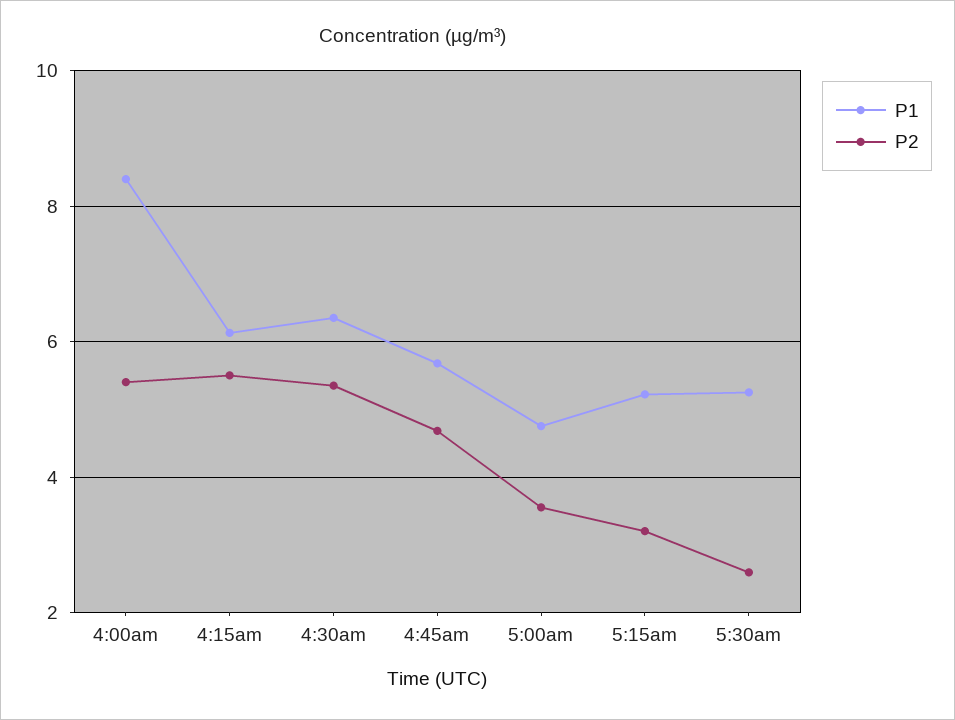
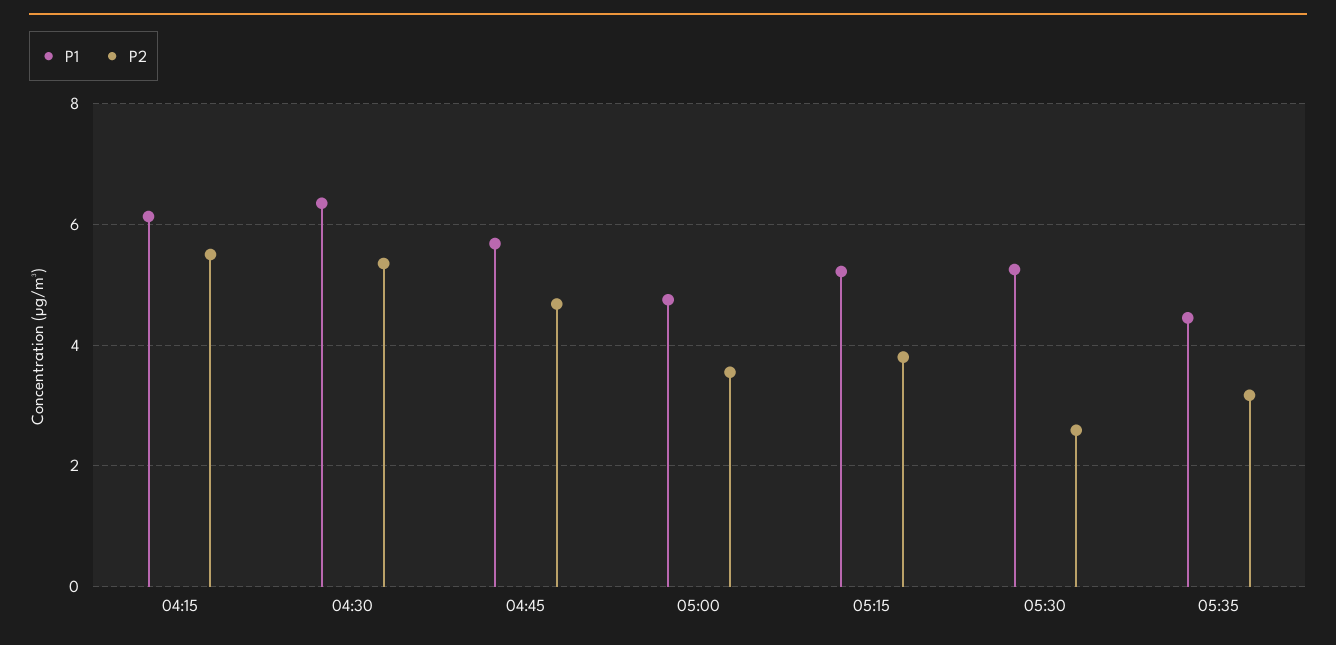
P1, 4:00am: 8.4 -> none
P2, 4:00am: 5.4 -> none
P2, 5:15am: 3.2 -> 3.8
P1, 05:35: none -> 4.4
P2, 05:35: none -> 3.2

